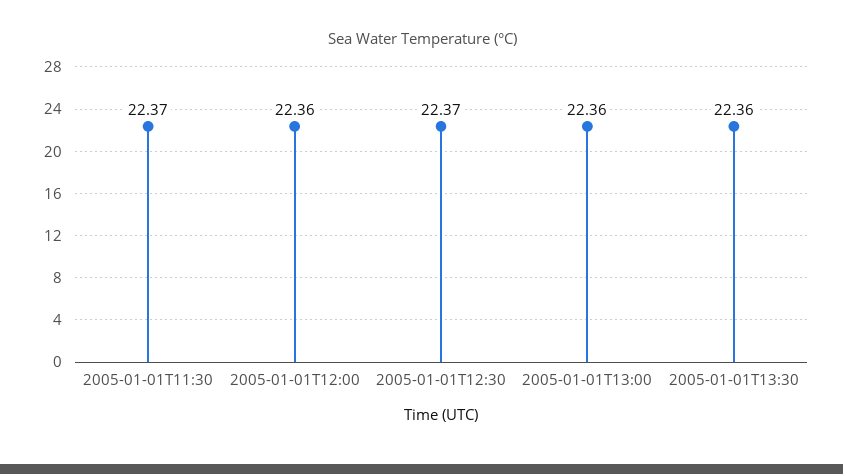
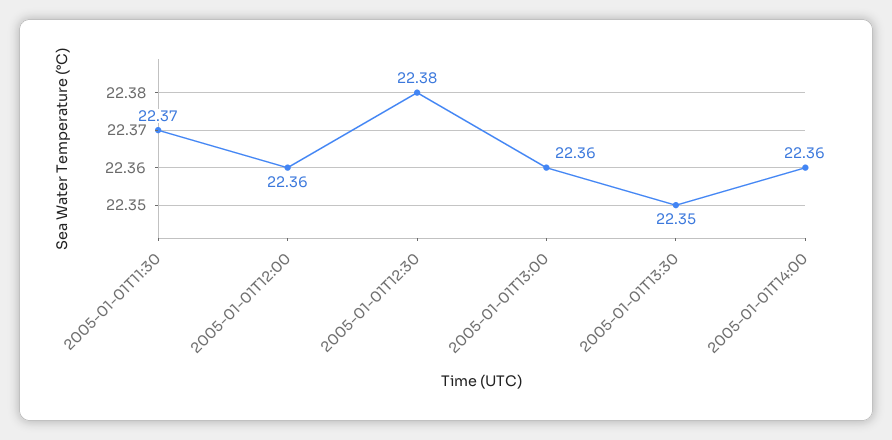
2005-01-01T12:30: 22.37 -> 22.38
2005-01-01T13:30: 22.36 -> 22.35
2005-01-01T14:00: none -> 22.36

